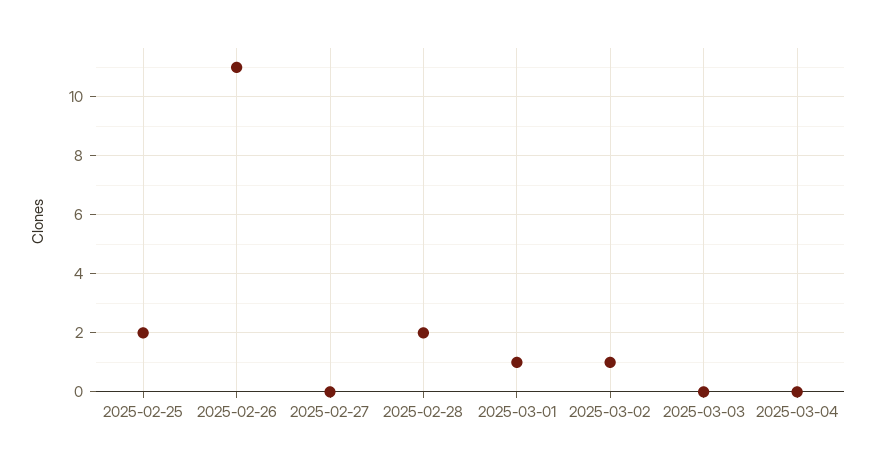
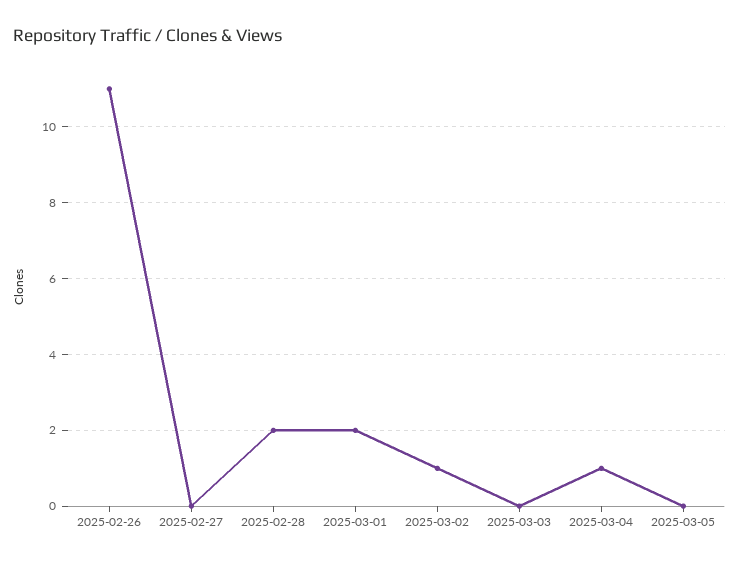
2025-02-25: 2 -> none
2025-03-01: 1 -> 2
2025-03-04: 0 -> 1
2025-03-05: none -> 0

